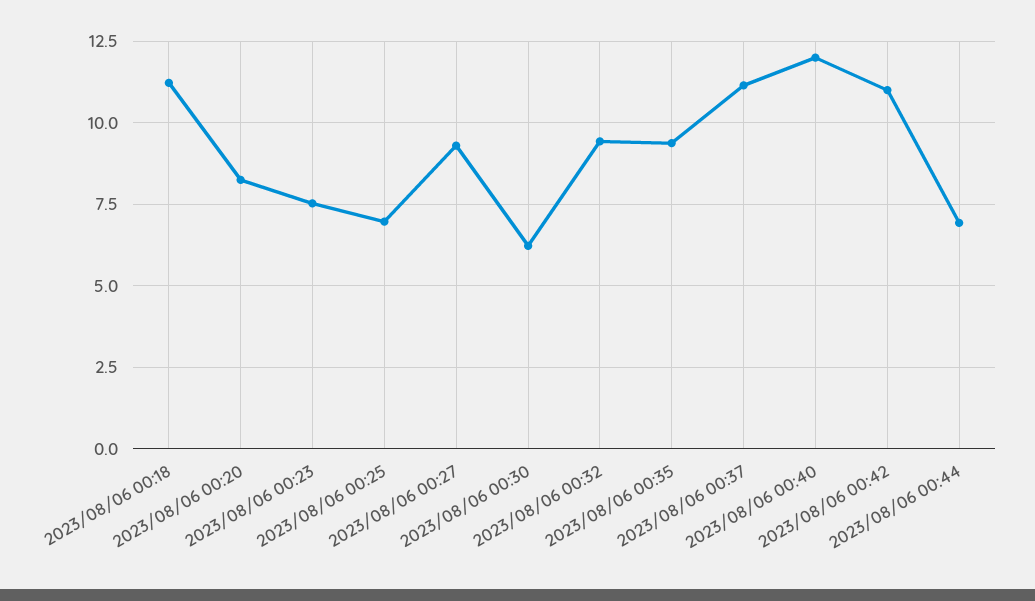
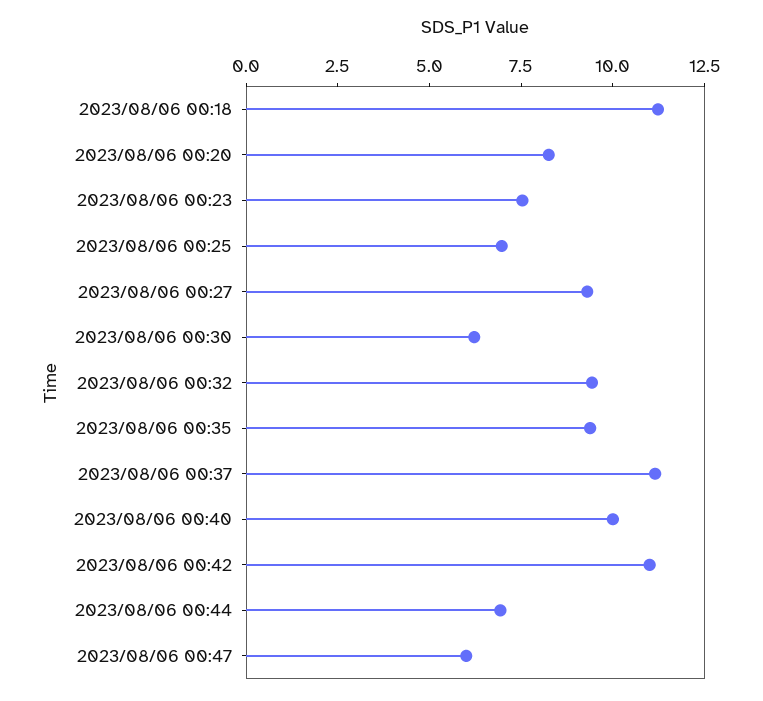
2023/08/06 00:40: 12 -> 10
2023/08/06 00:47: none -> 6

